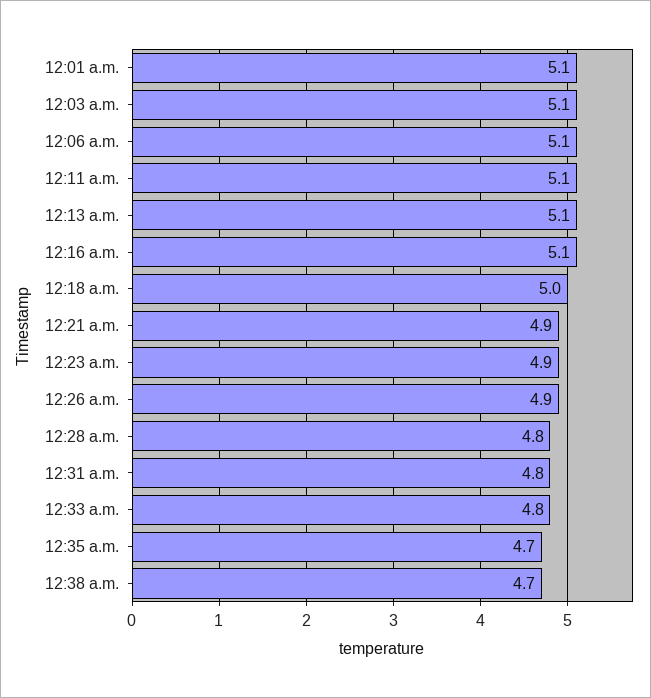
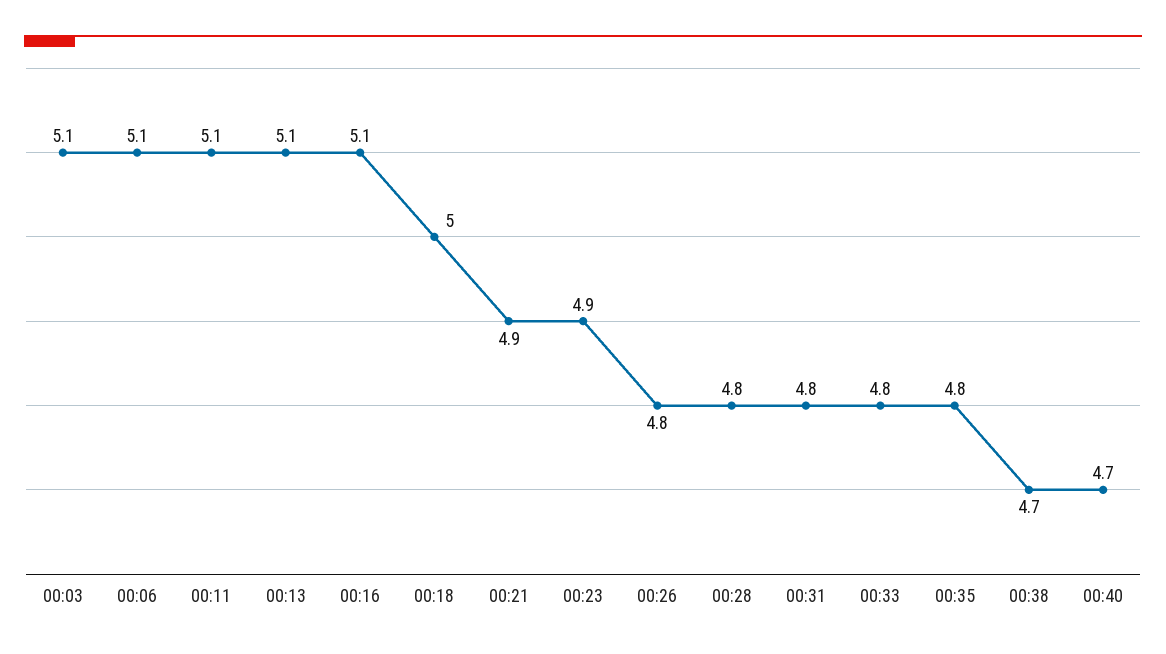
12:01 a.m.: 5.1 -> none
12:26 a.m.: 4.9 -> 4.8
12:35 a.m.: 4.7 -> 4.8
00:40: none -> 4.7

